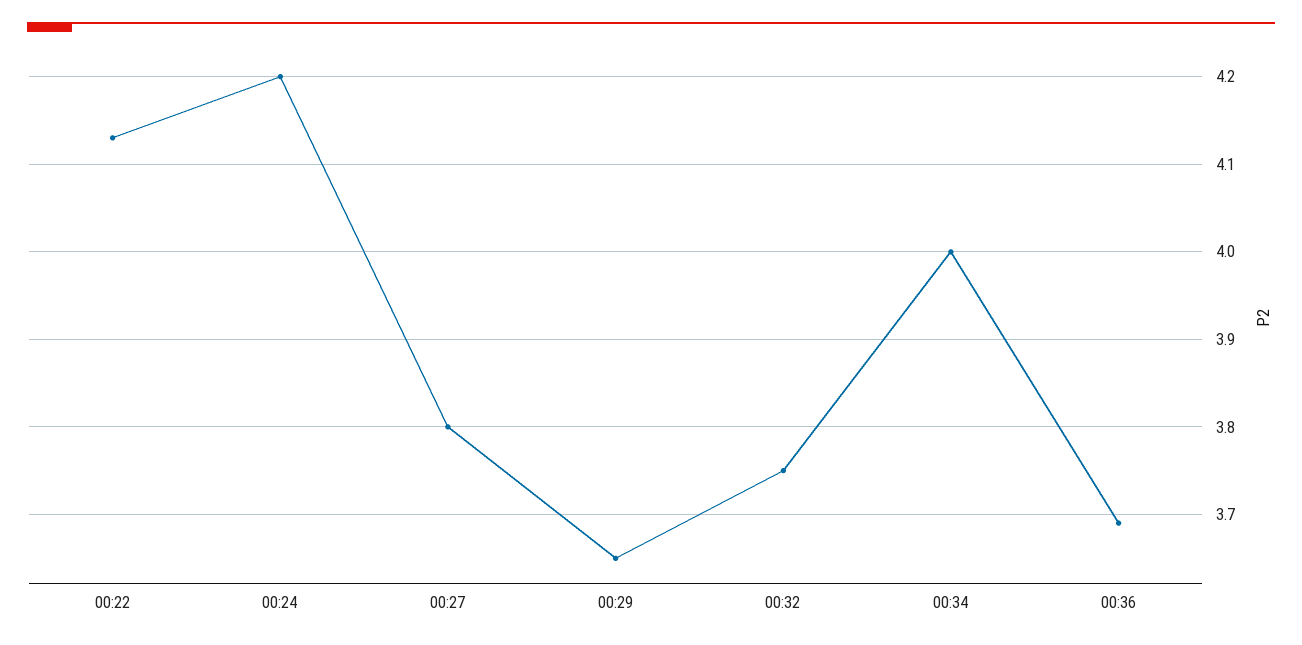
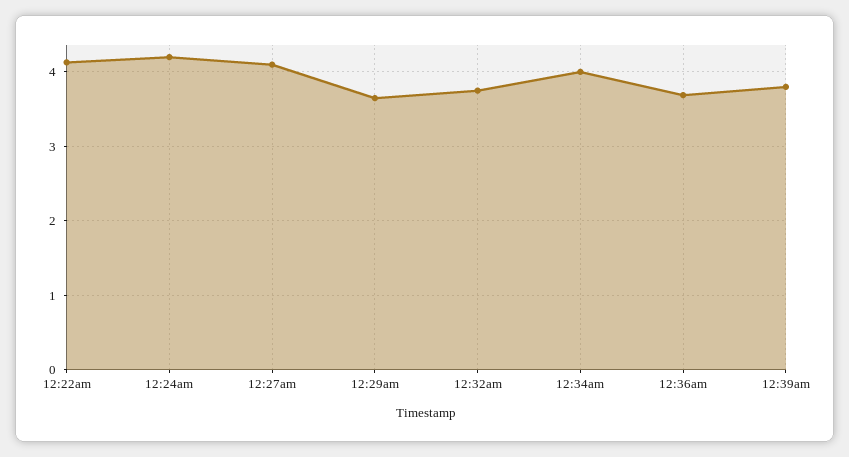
00:27: 3.8 -> 4.1
12:39am: none -> 3.8

